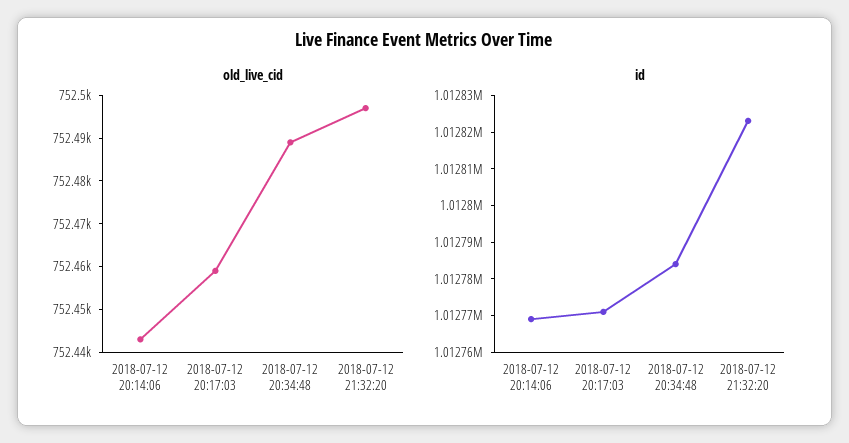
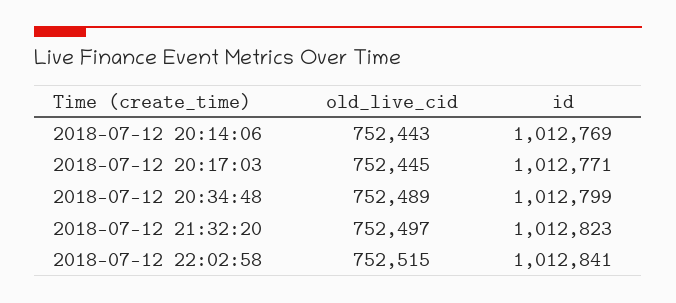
old_live_cid, 2018-07-12 20:17:03: 752460 -> 752445
id, 2018-07-12 20:34:48: 1012785 -> 1012799
old_live_cid, 2018-07-12 22:02:58: none -> 752515
id, 2018-07-12 22:02:58: none -> 1012841

